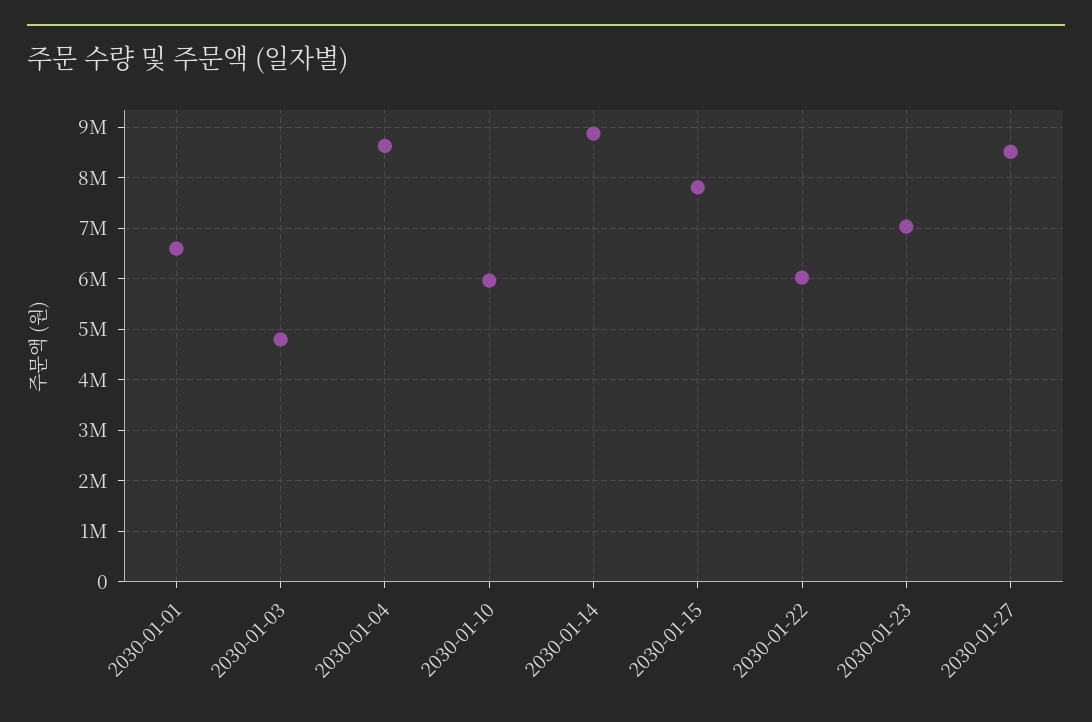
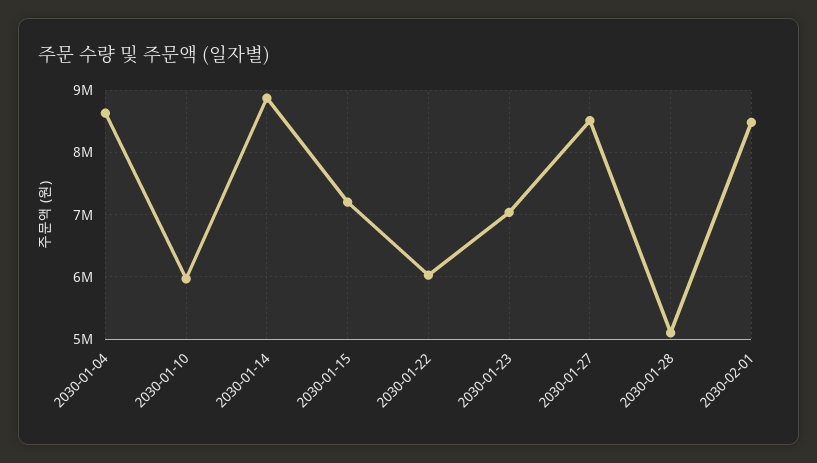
2030-01-01: 6600000 -> none
2030-01-03: 4800000 -> none
2030-01-15: 7800000 -> 7200000
2030-01-28: none -> 5100000
2030-02-01: none -> 8500000

